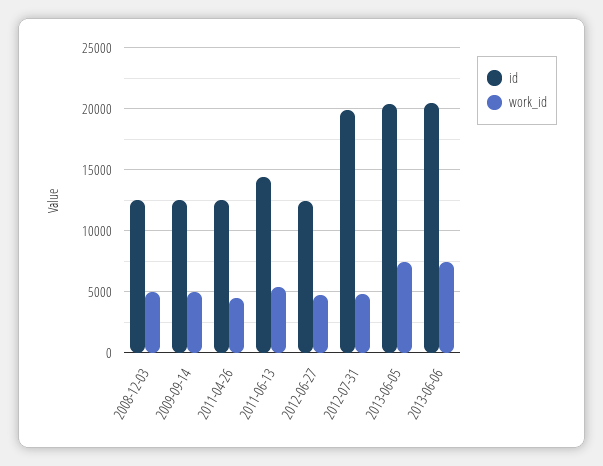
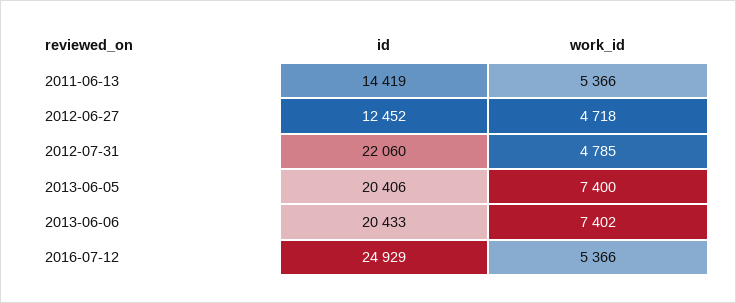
id, 2008-12-03: 12500 -> none
work_id, 2008-12-03: 5000 -> none
id, 2009-09-14: 12500 -> none
work_id, 2009-09-14: 5000 -> none
id, 2011-04-26: 12500 -> none
work_id, 2011-04-26: 4500 -> none
id, 2012-07-31: 20000 -> 22060
id, 2016-07-12: none -> 24929
work_id, 2016-07-12: none -> 5366

